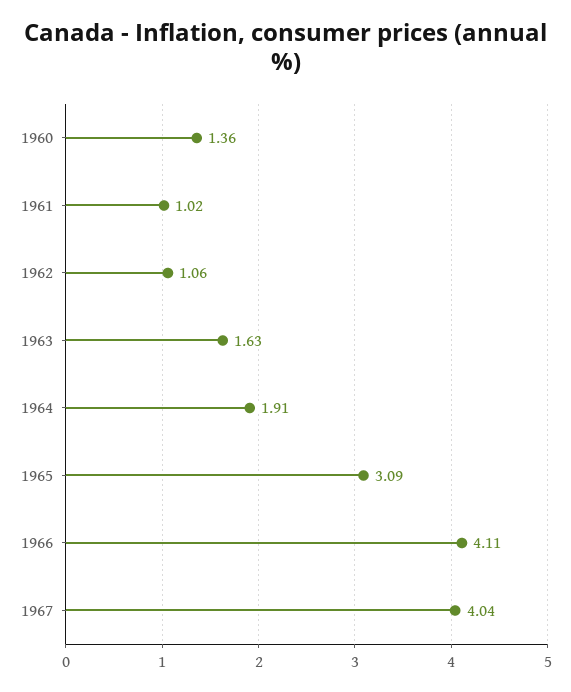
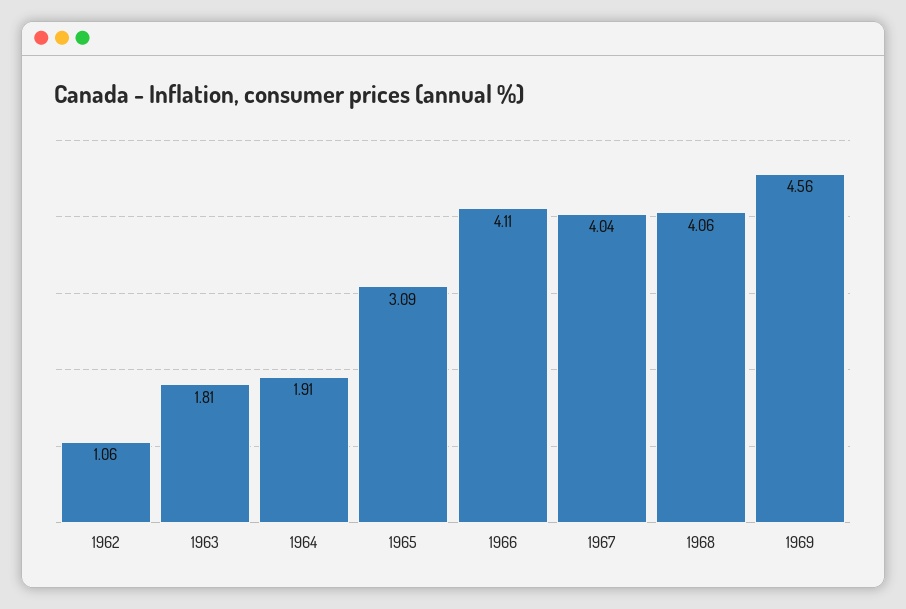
1960: 1.36 -> none
1961: 1.02 -> none
1963: 1.63 -> 1.81
1968: none -> 4.06
1969: none -> 4.56

